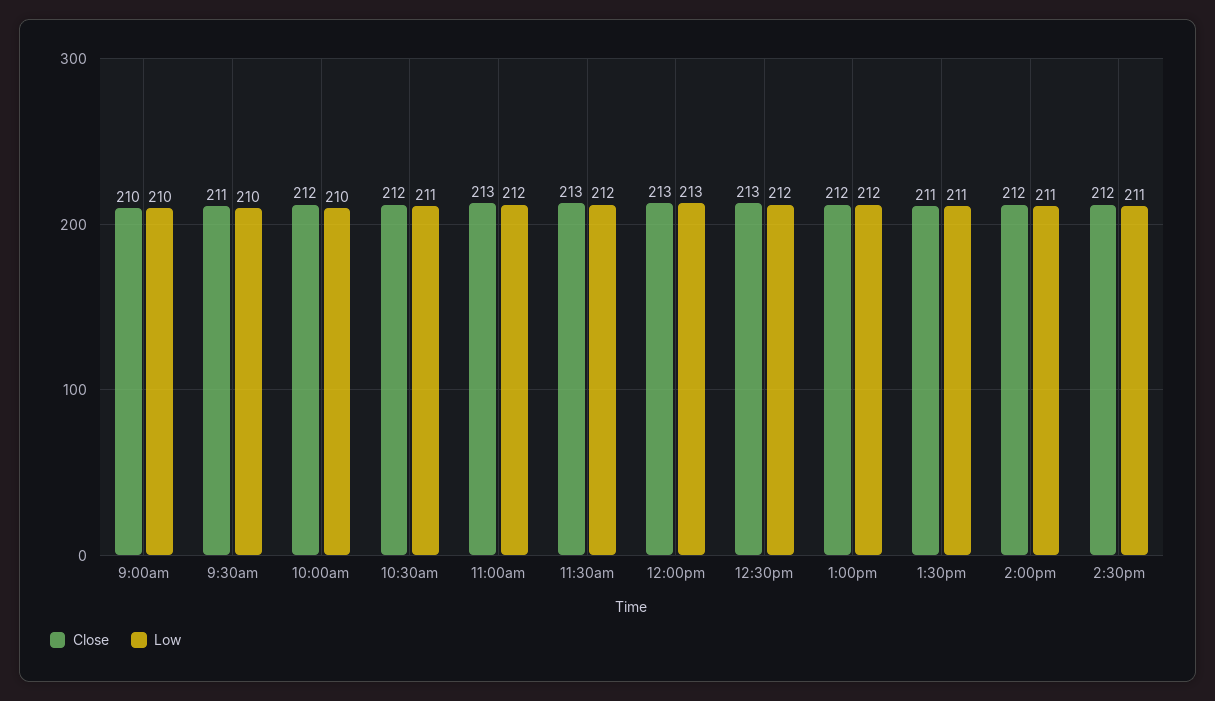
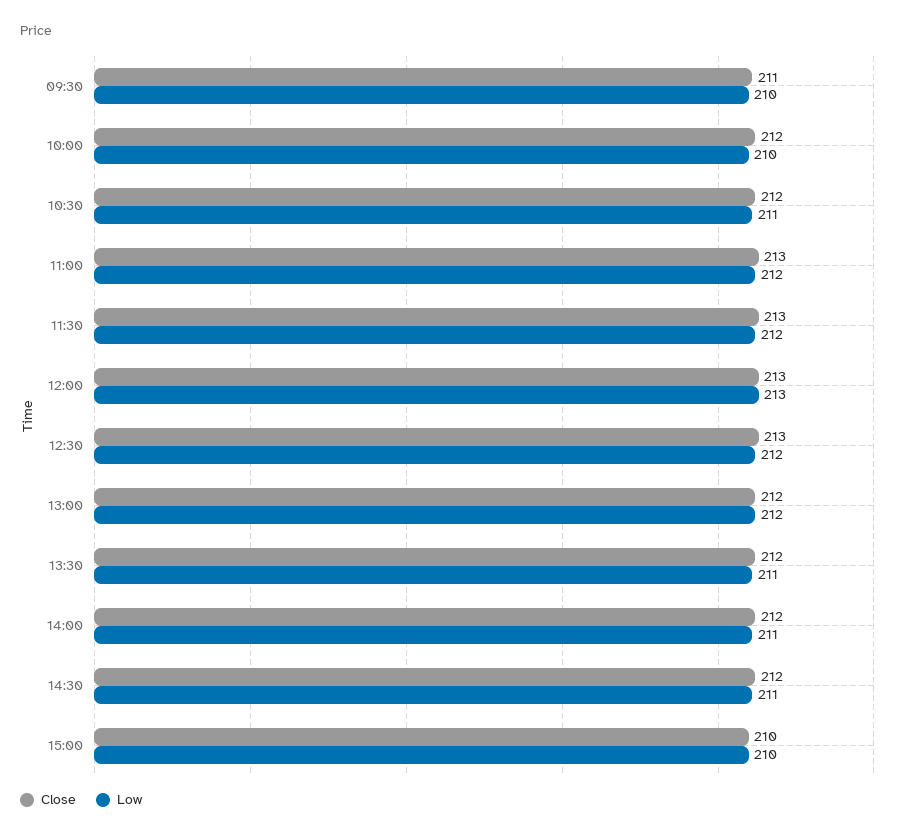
Close, 9:00am: 210 -> none
Low, 9:00am: 210 -> none
Close, 1:30pm: 211 -> 212
Close, 15:00: none -> 210
Low, 15:00: none -> 210

